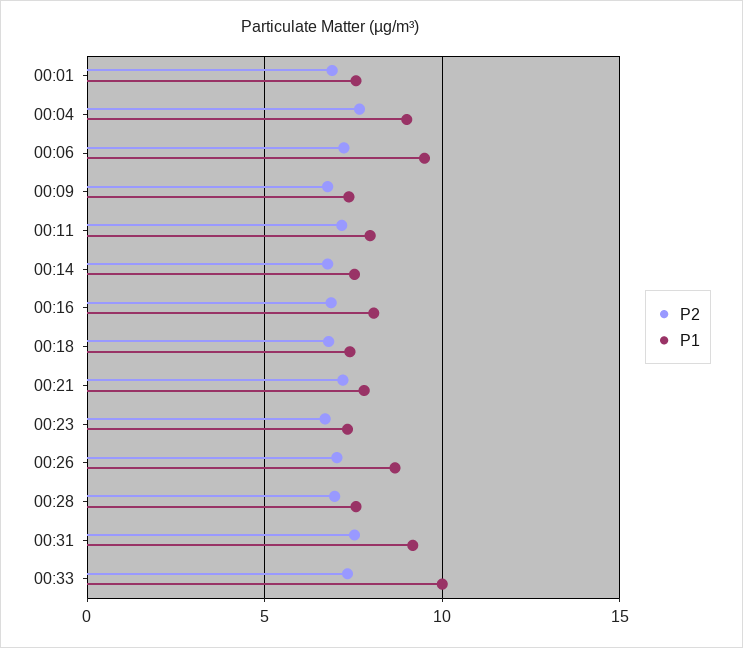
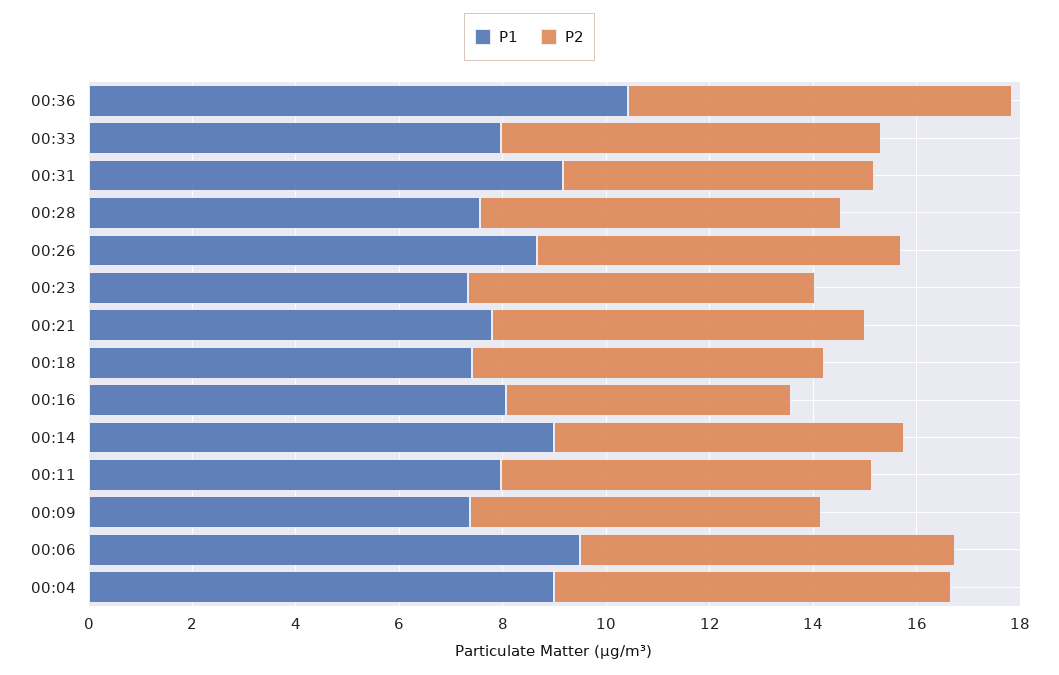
P2, 00:01: 7 -> none
P1, 00:01: 7.5 -> none
P1, 00:14: 7.5 -> 9
P2, 00:16: 7 -> 5.5
P2, 00:31: 7.5 -> 6
P1, 00:33: 10 -> 8
P1, 00:36: none -> 10.5
P2, 00:36: none -> 7.5

